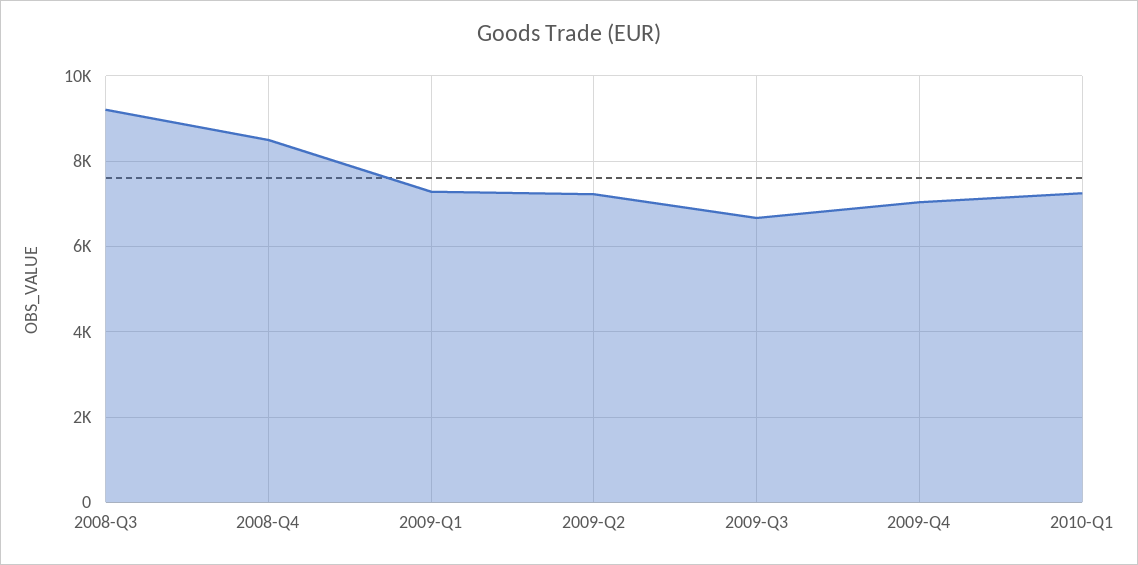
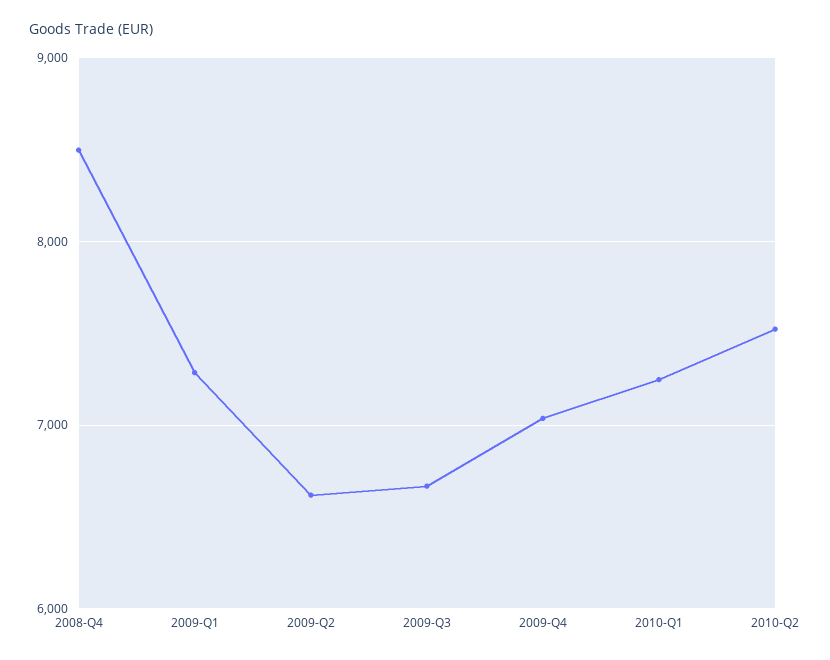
2008-Q3: 9200 -> none
2009-Q2: 7200 -> 6600
2010-Q2: none -> 7500

